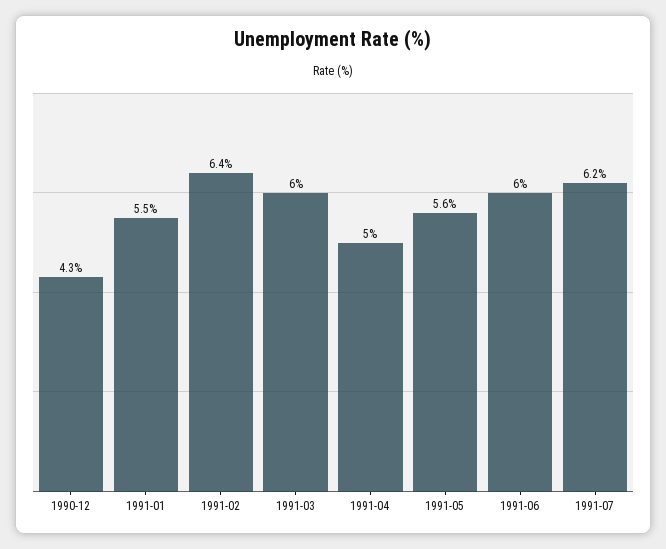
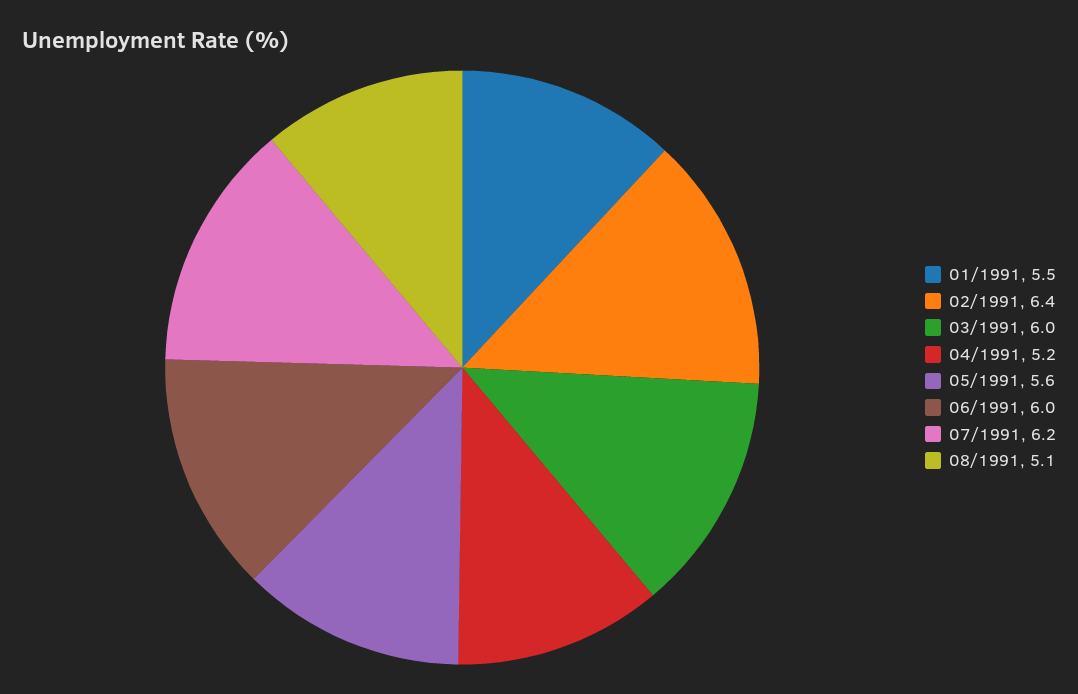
1990-12: 4.3 -> none
1991-04: 5 -> 5.2
08/1991: none -> 5.1

